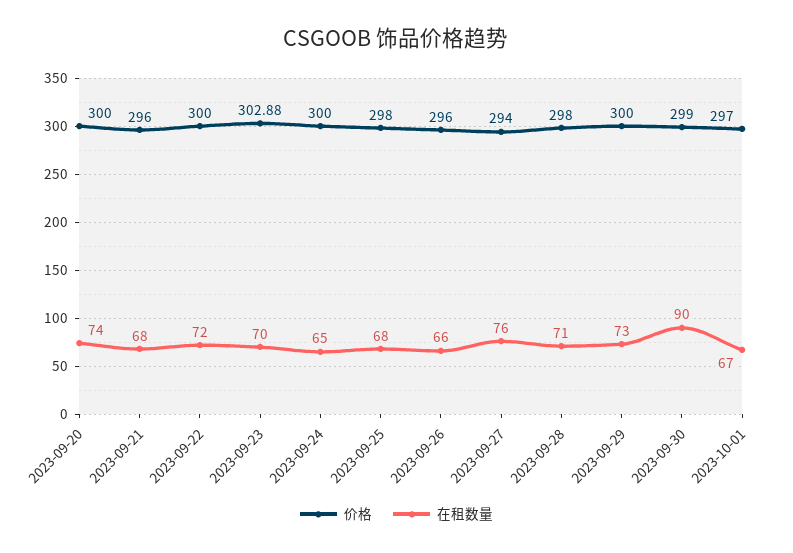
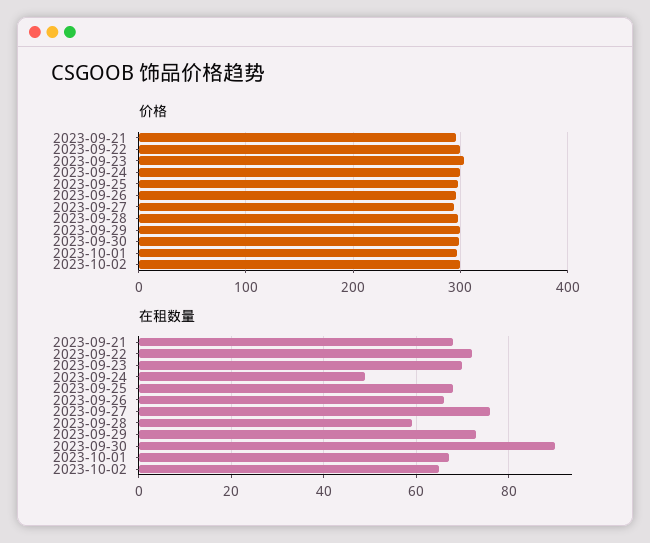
价格, 2023-09-20: 300 -> none
在租数量, 2023-09-20: 74 -> none
在租数量, 2023-09-24: 65 -> 50
在租数量, 2023-09-28: 71 -> 60
价格, 2023-10-02: none -> 300
在租数量, 2023-10-02: none -> 65

